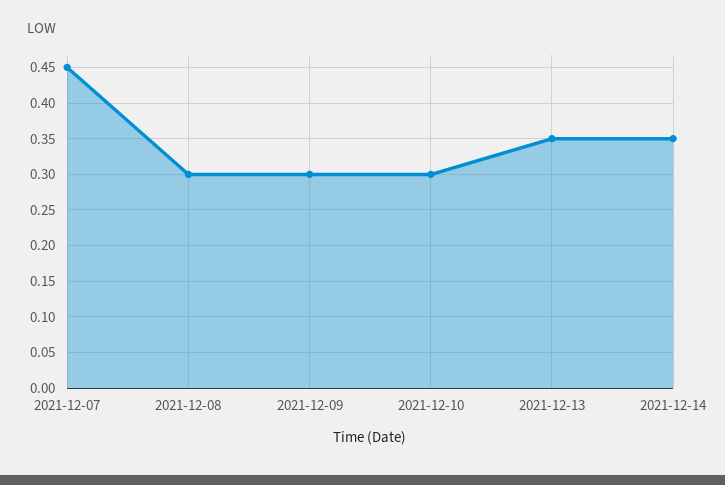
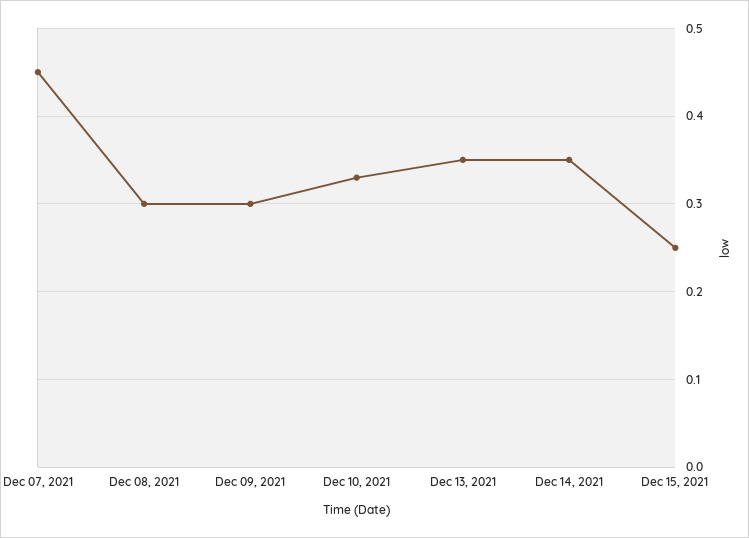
2021-12-10: 0.3 -> 0.33
Dec 15, 2021: none -> 0.25

